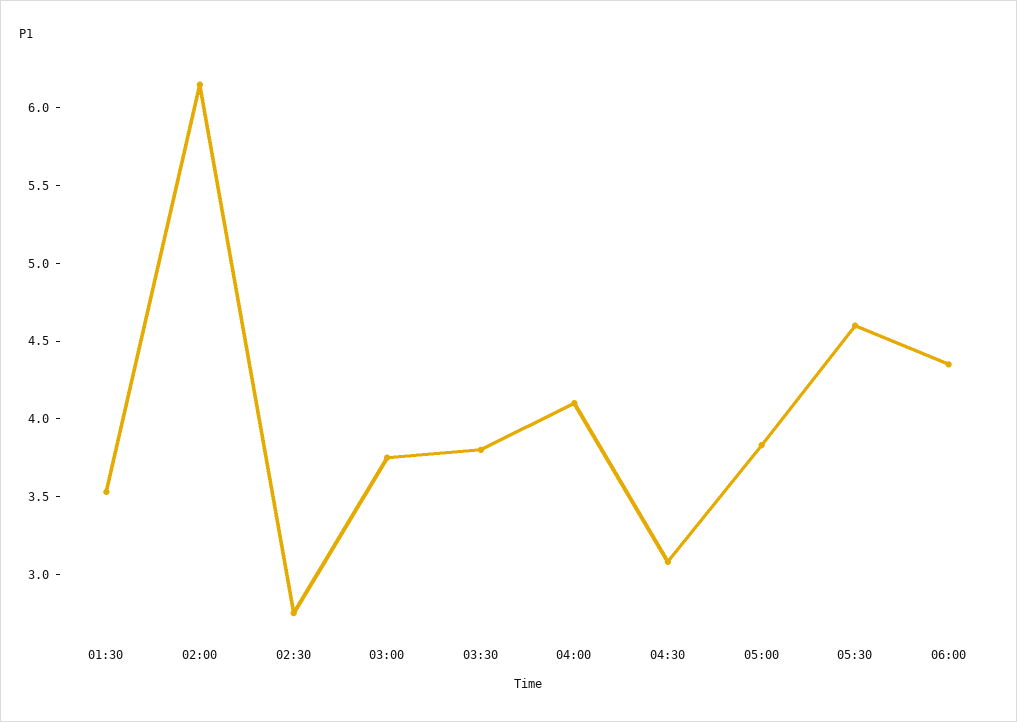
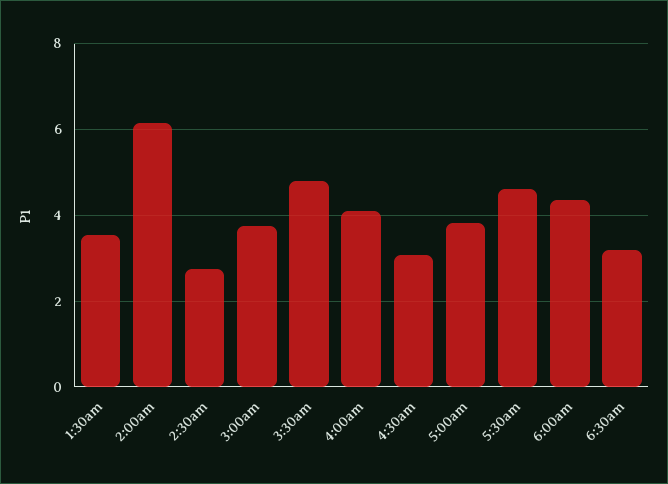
03:30: 3.8 -> 4.8
6:30am: none -> 3.2

